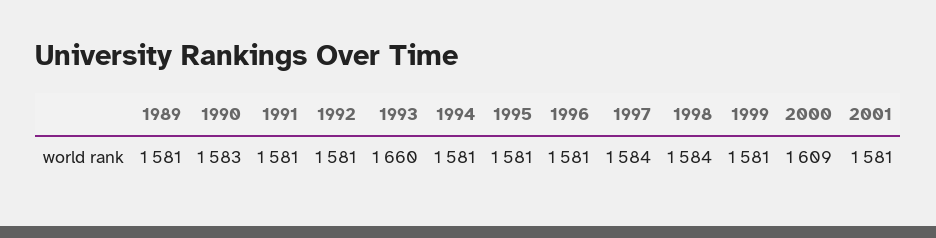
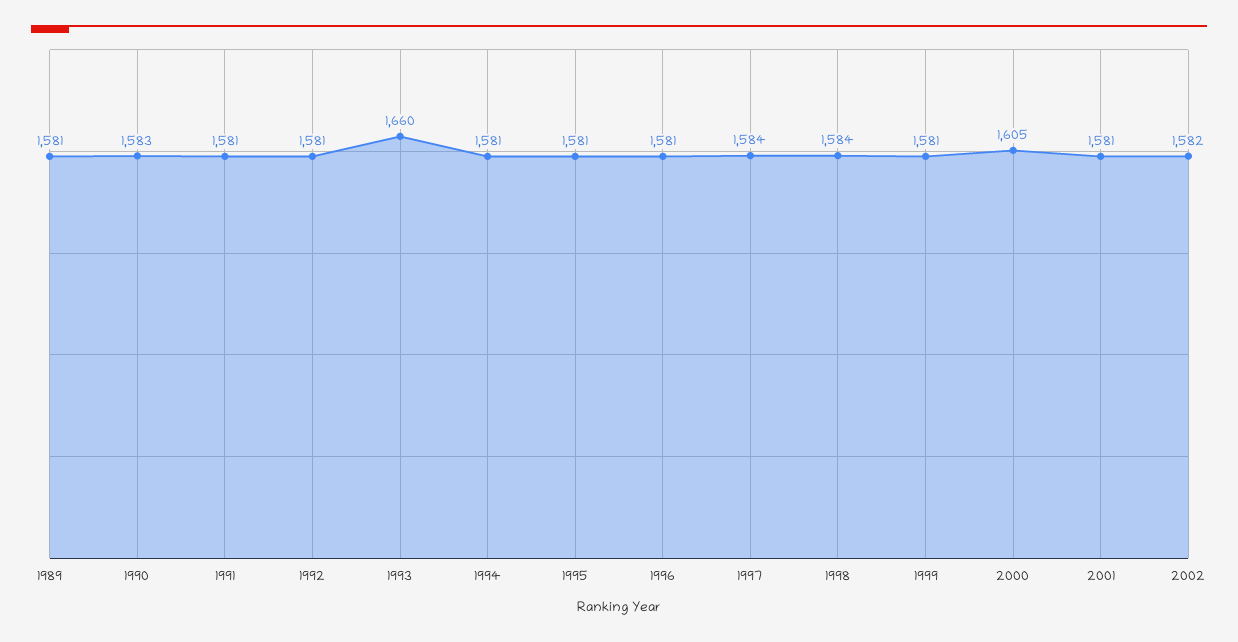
2000: 1609 -> 1605
2002: none -> 1582

